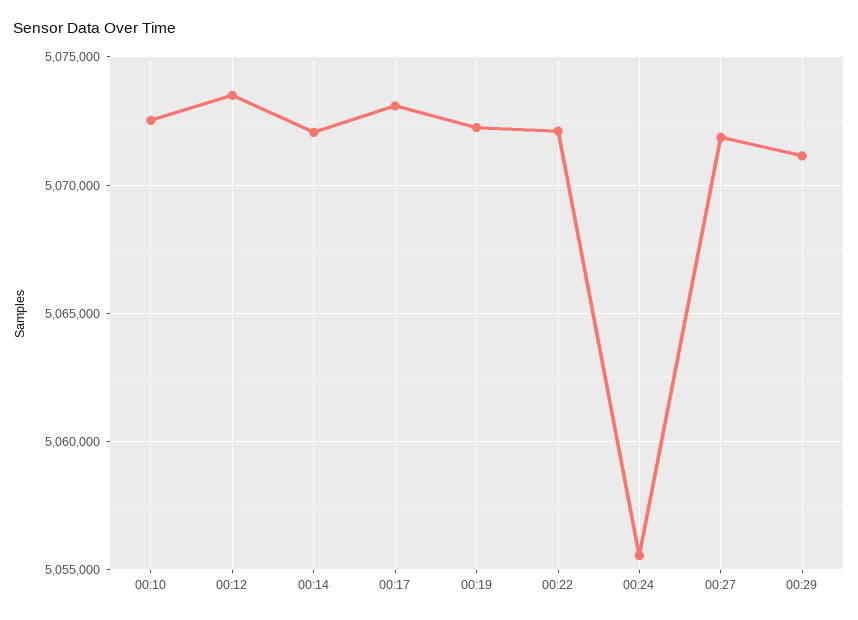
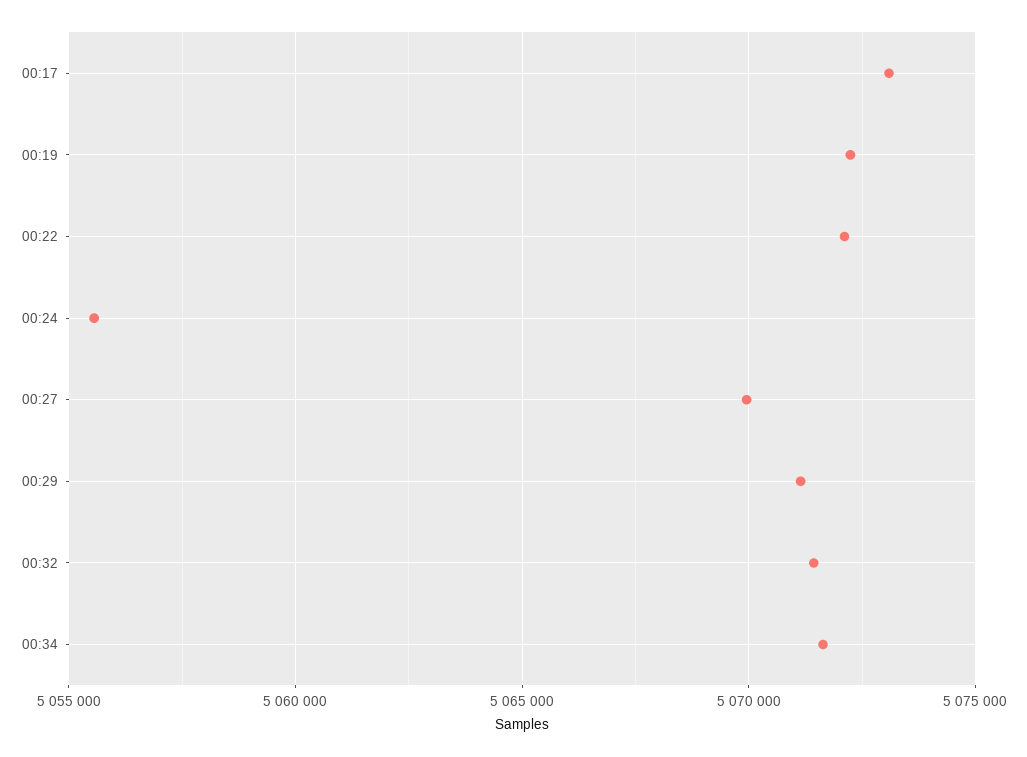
00:10: 5072500 -> none
00:12: 5073500 -> none
00:14: 5072000 -> none
00:27: 5072000 -> 5070000
00:32: none -> 5071500
00:34: none -> 5071500

